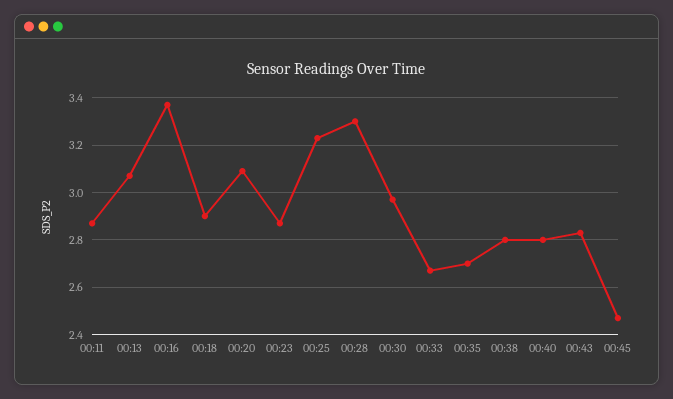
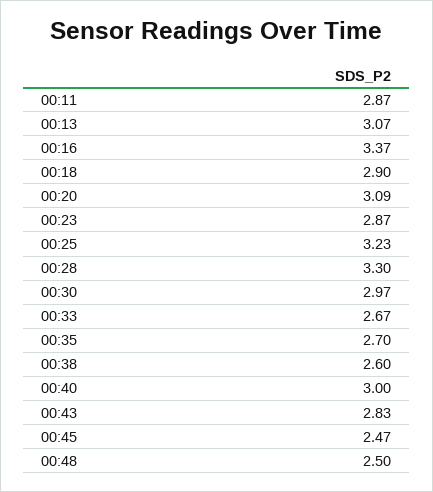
00:38: 2.8 -> 2.6
00:40: 2.8 -> 3
00:48: none -> 2.5

